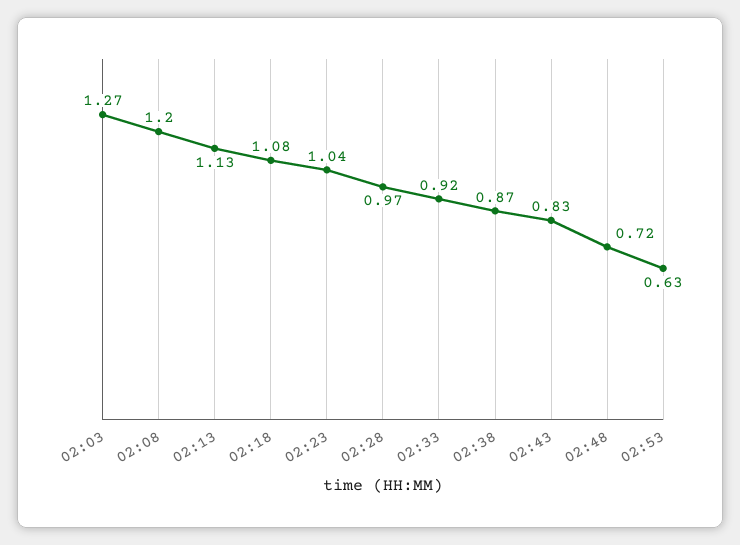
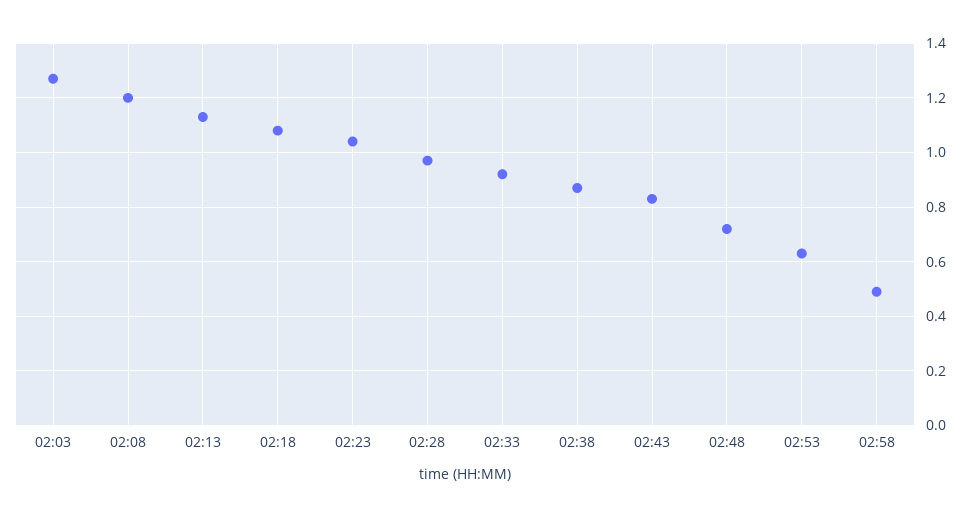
02:58: none -> 0.5

